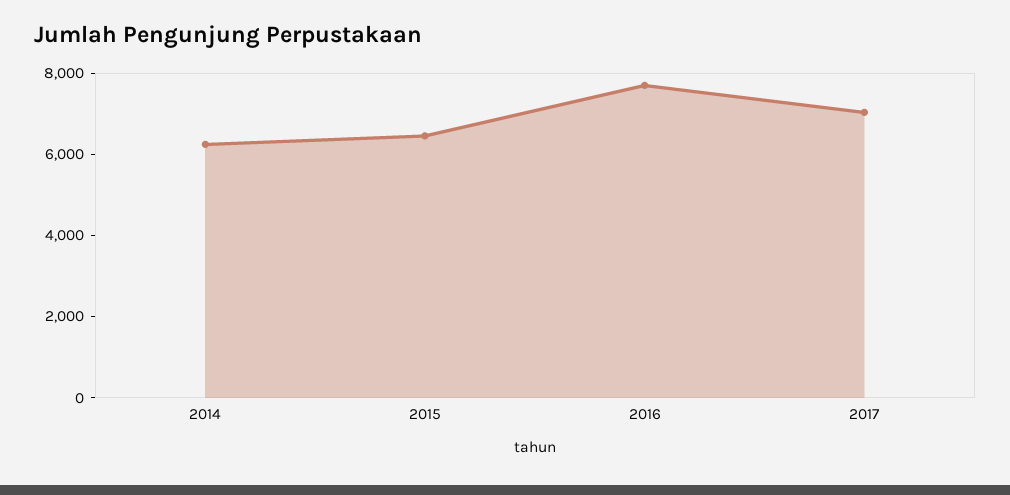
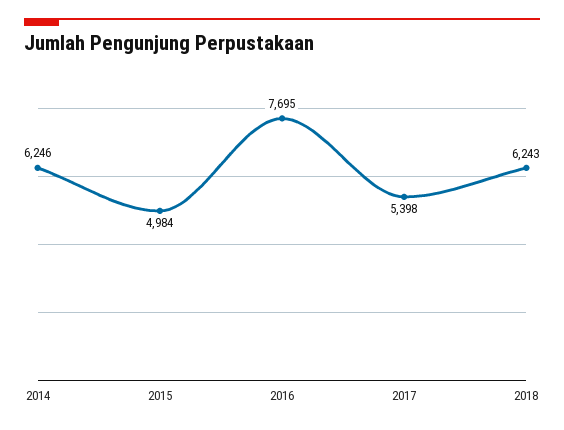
2015: 6500 -> 4984
2017: 7000 -> 5398
2018: none -> 6243

